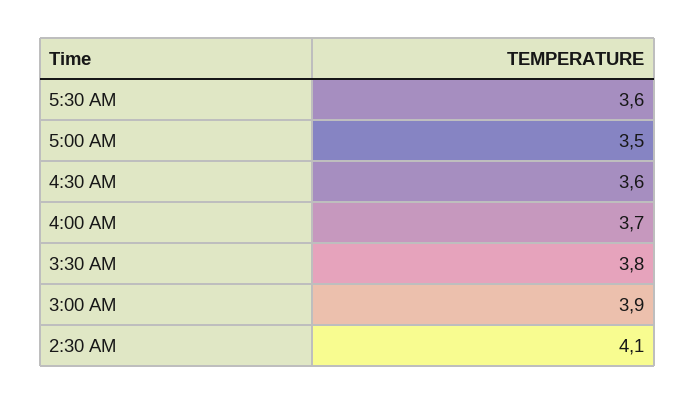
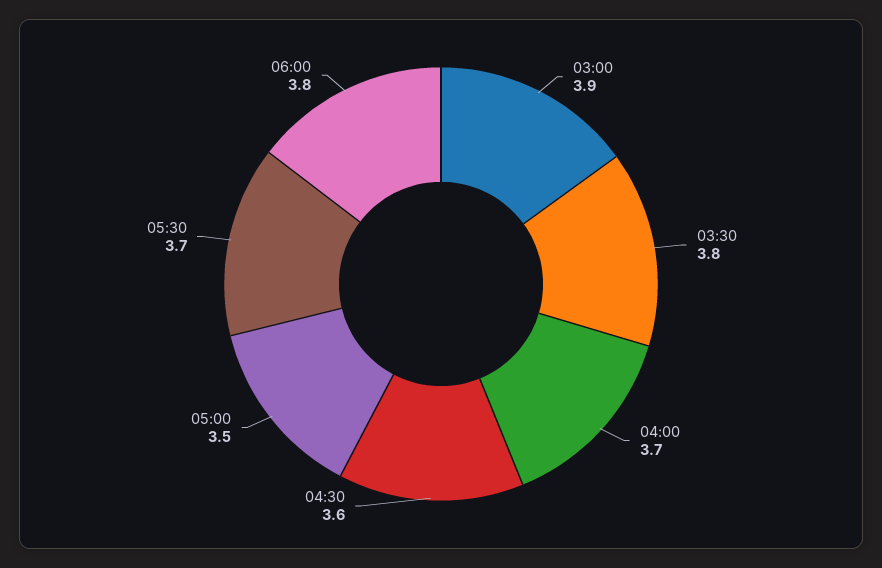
5:30 AM: 3.6 -> 3.7
2:30 AM: 4.1 -> none
06:00: none -> 3.8

